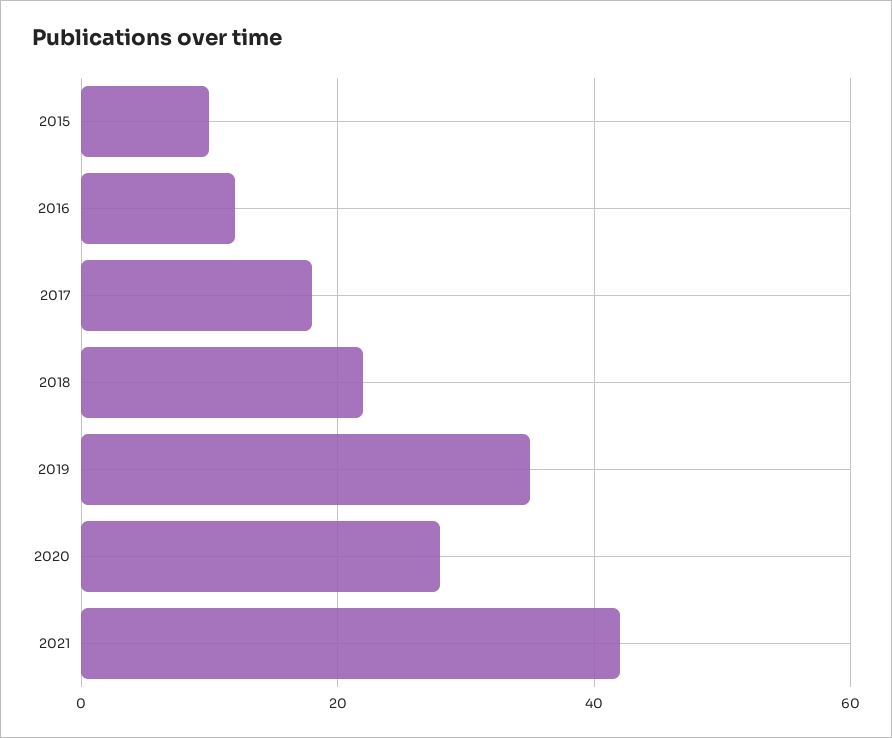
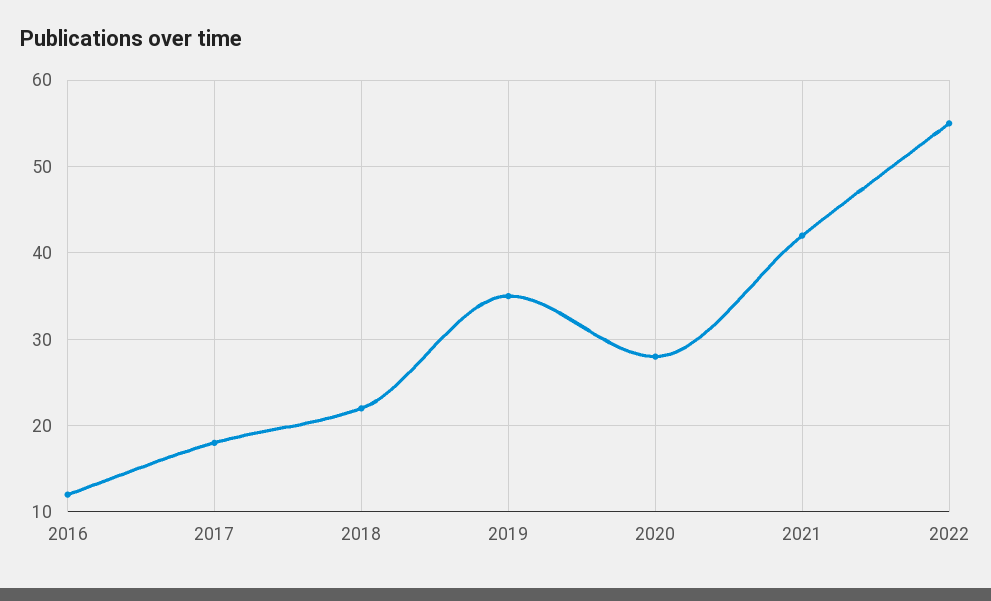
2015: 10 -> none
2022: none -> 55

